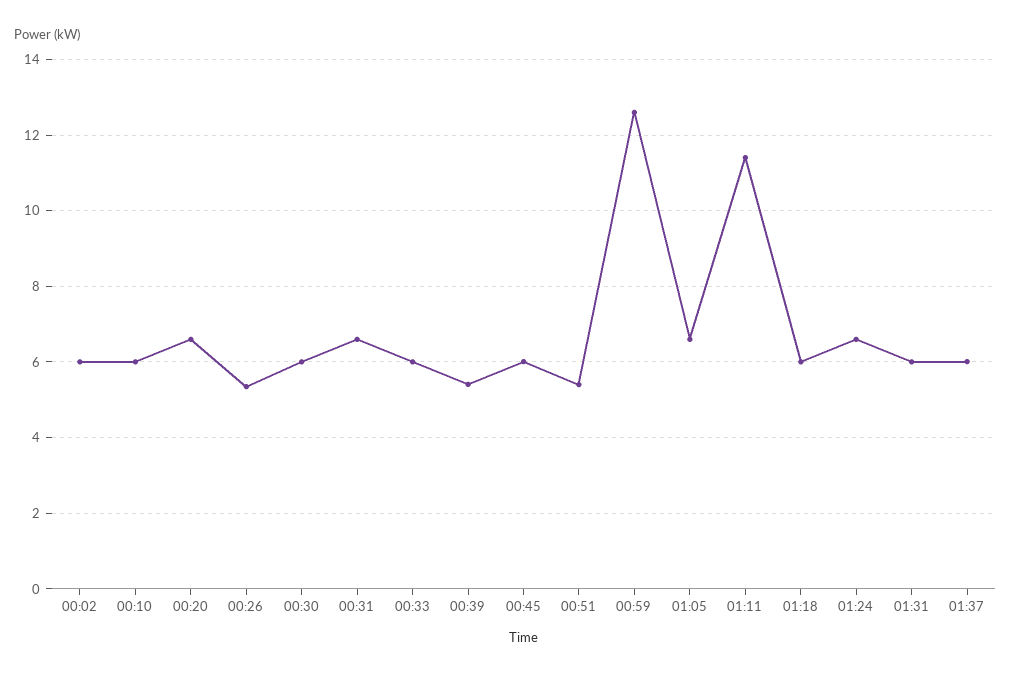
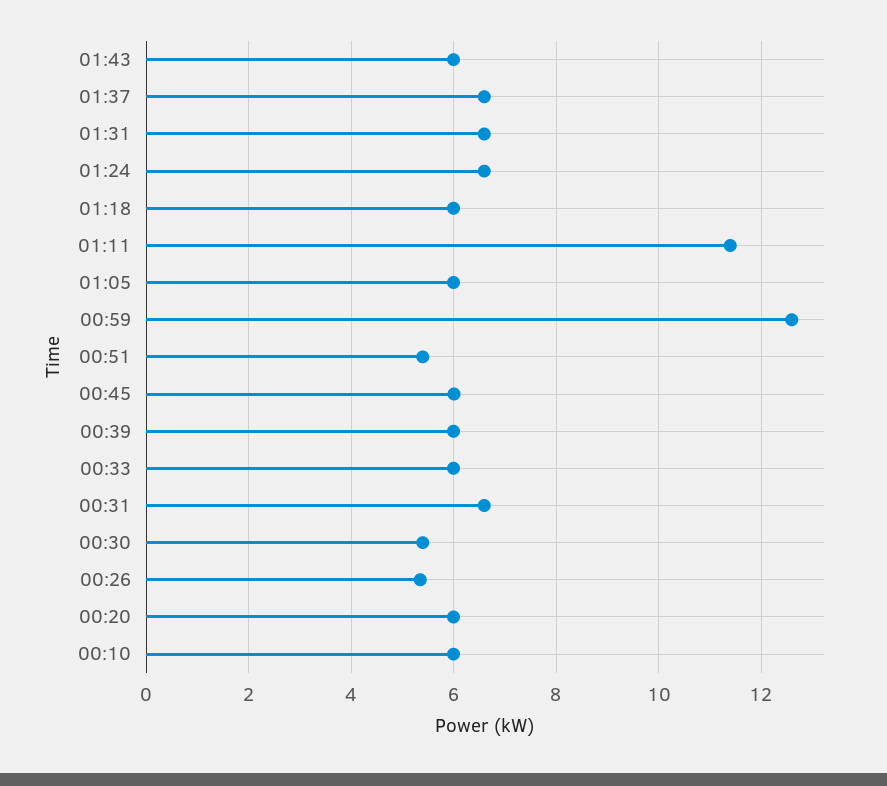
00:02: 6 -> none
00:20: 6.6 -> 6
00:30: 6 -> 5.4
00:39: 5.4 -> 6
01:05: 6.6 -> 6
01:31: 6 -> 6.6
01:37: 6 -> 6.6
01:43: none -> 6

